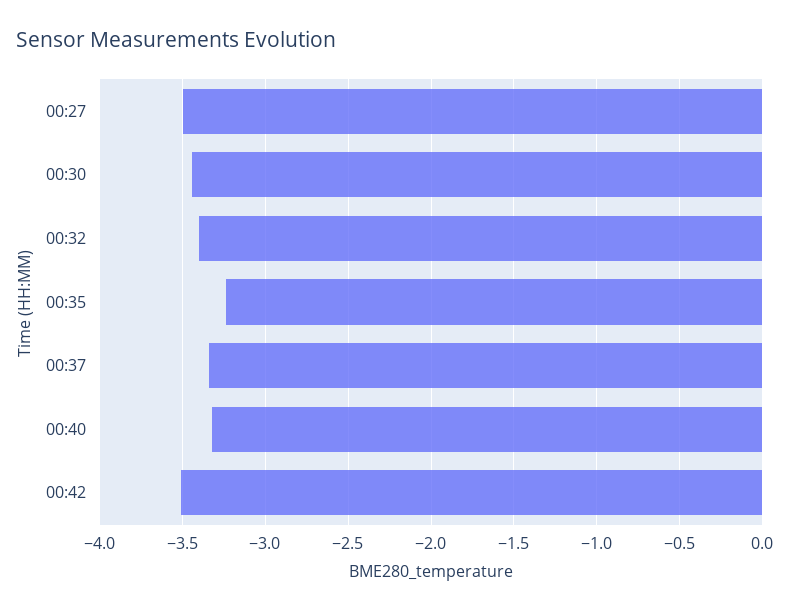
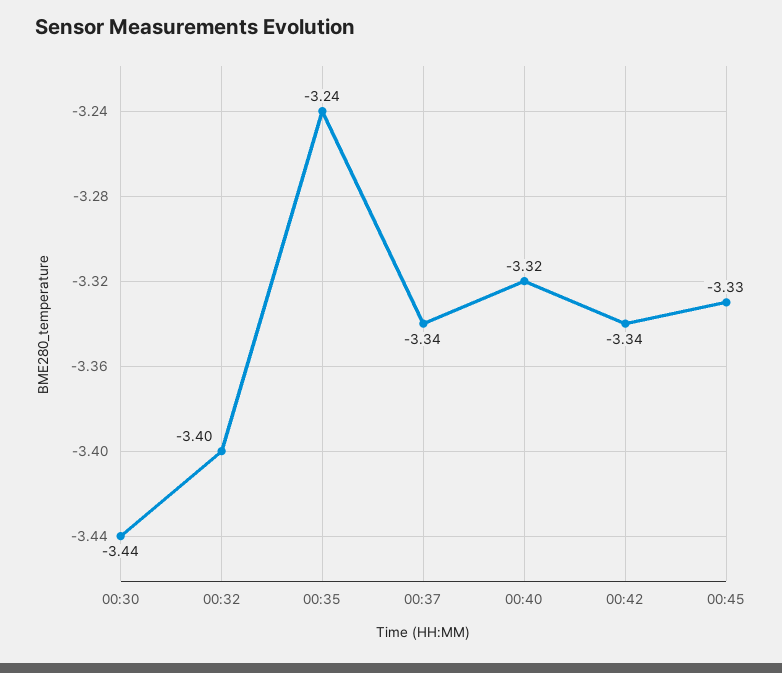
00:27: -3.5 -> none
00:42: -3.5 -> -3.34
00:45: none -> -3.33

